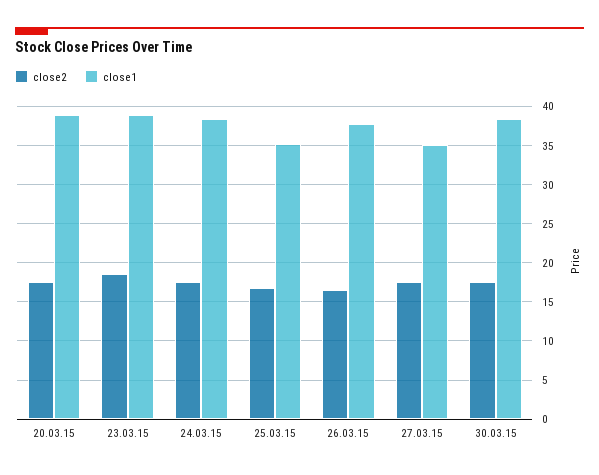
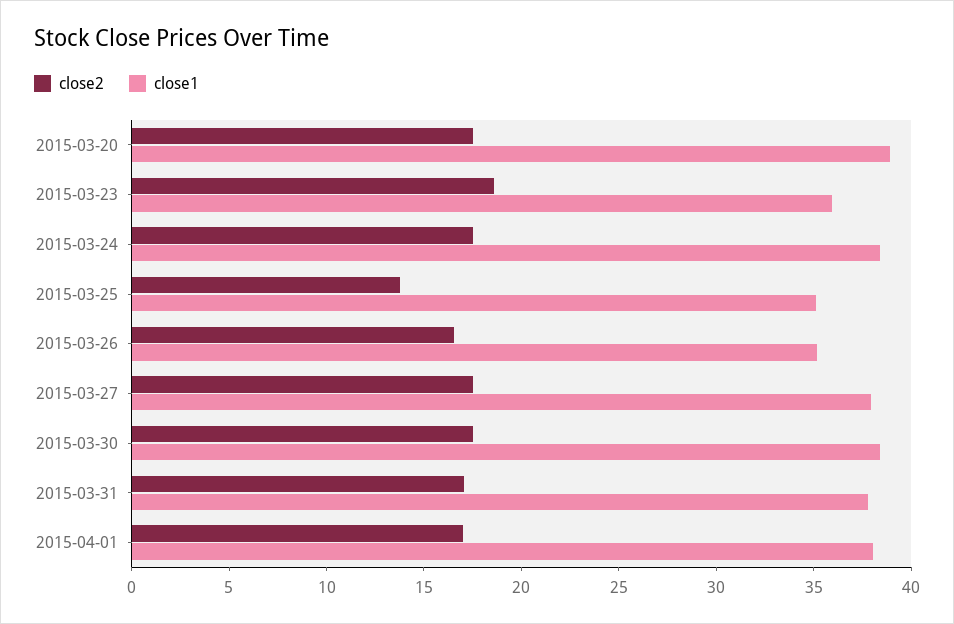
close1, 23.03.15: 39 -> 36
close2, 25.03.15: 17 -> 14
close1, 26.03.15: 38 -> 35
close1, 27.03.15: 35 -> 38
close2, 2015-03-31: none -> 17
close1, 2015-03-31: none -> 38
close2, 2015-04-01: none -> 17
close1, 2015-04-01: none -> 38

